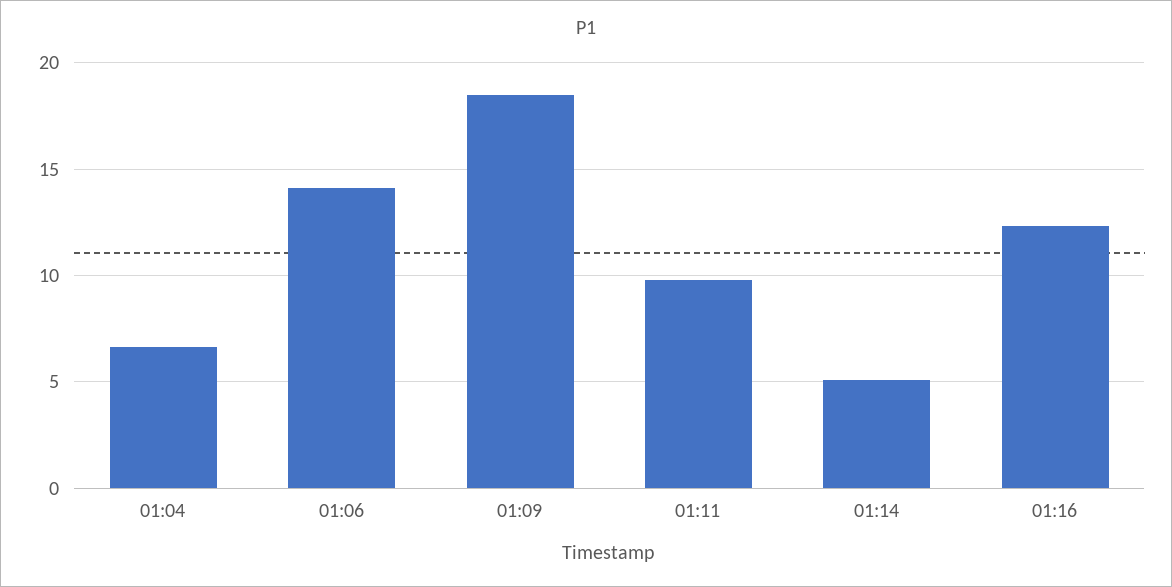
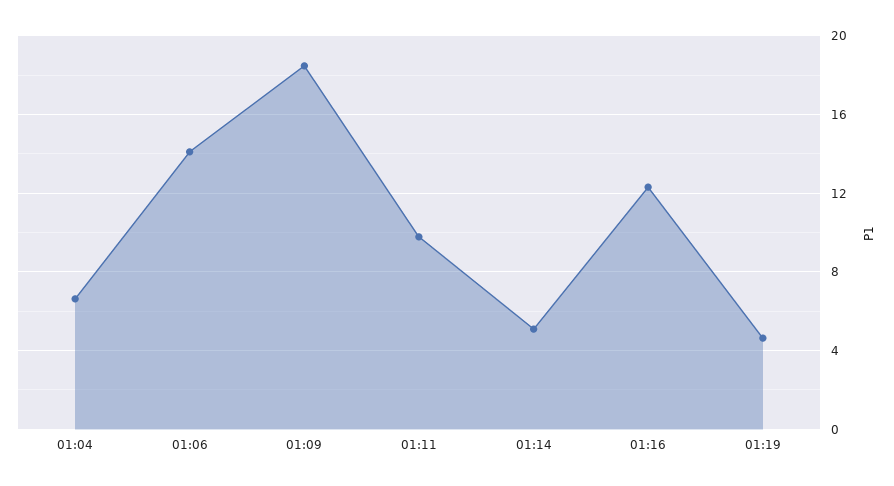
01:19: none -> 4.5

